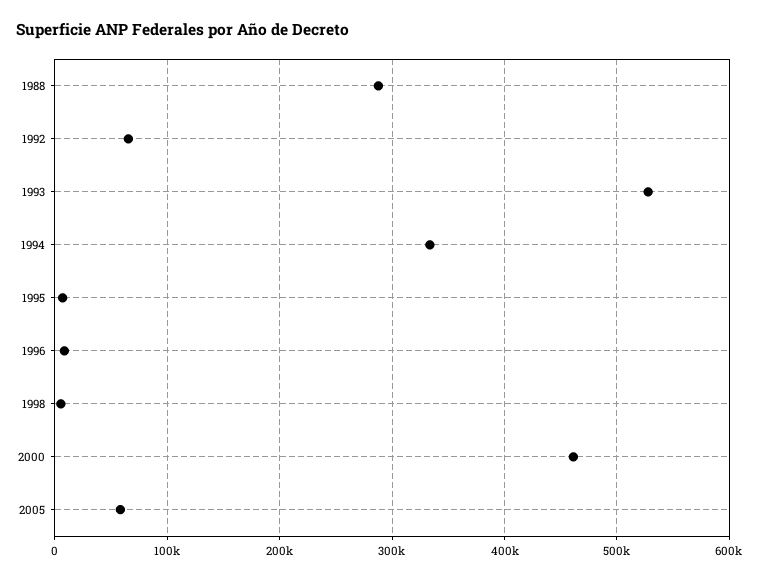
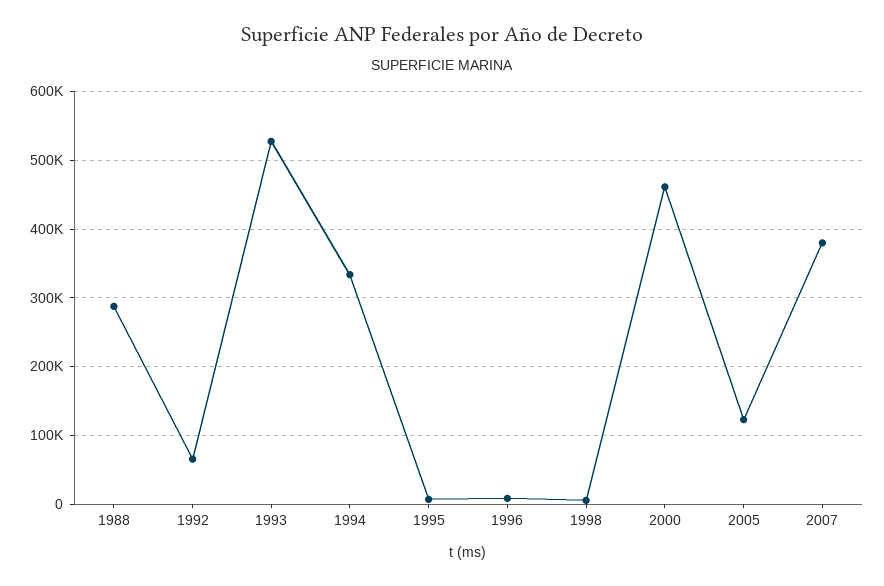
2005: 60000 -> 120000
2007: none -> 380000

